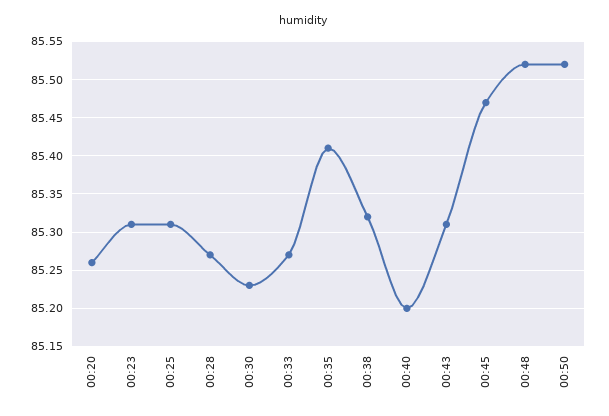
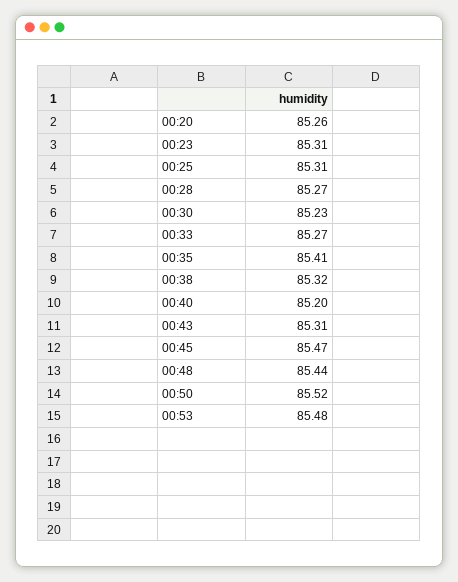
00:48: 85.52 -> 85.44
00:53: none -> 85.48

